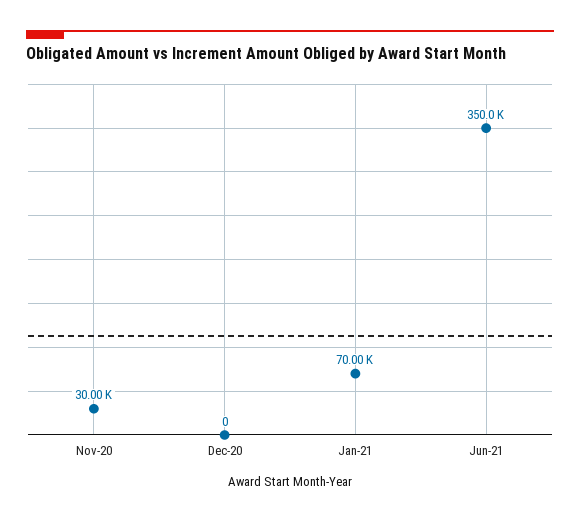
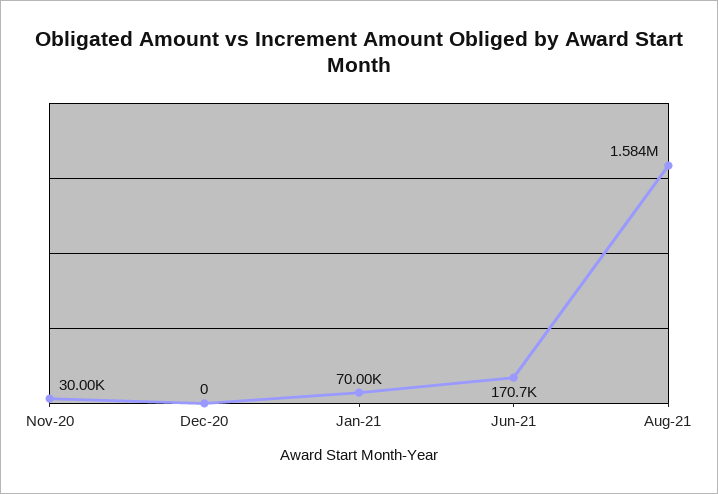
Jun-21: 350000 -> 170700
Aug-21: none -> 1584000

